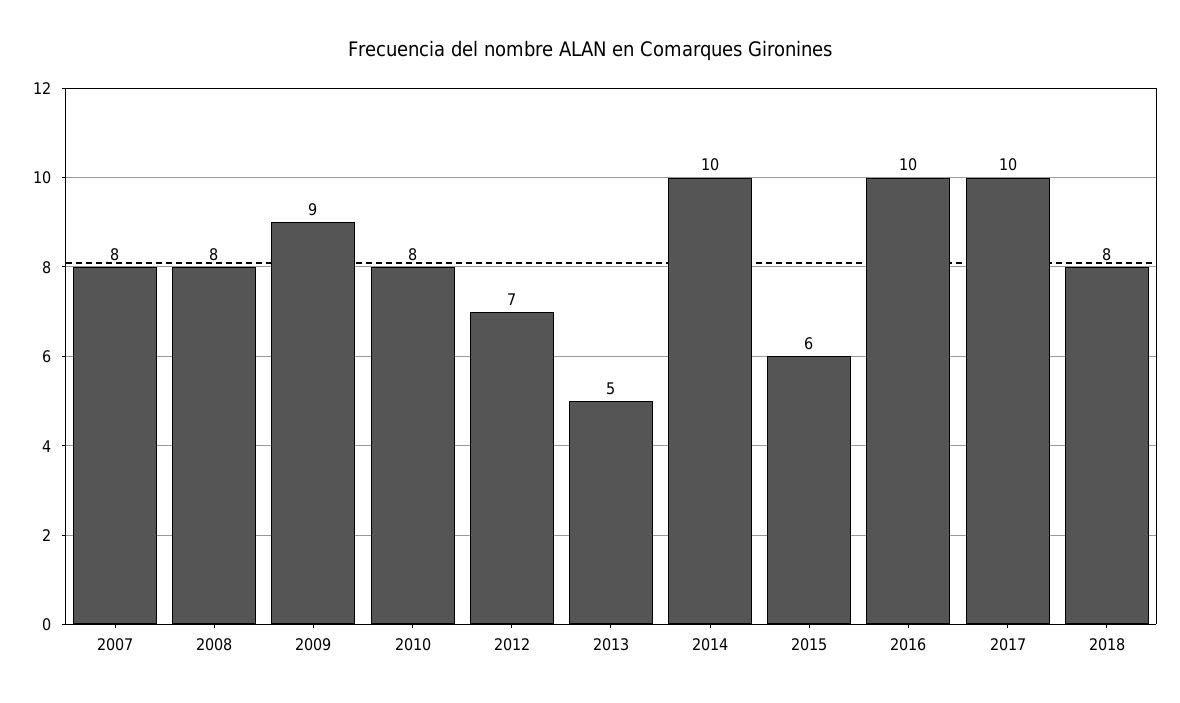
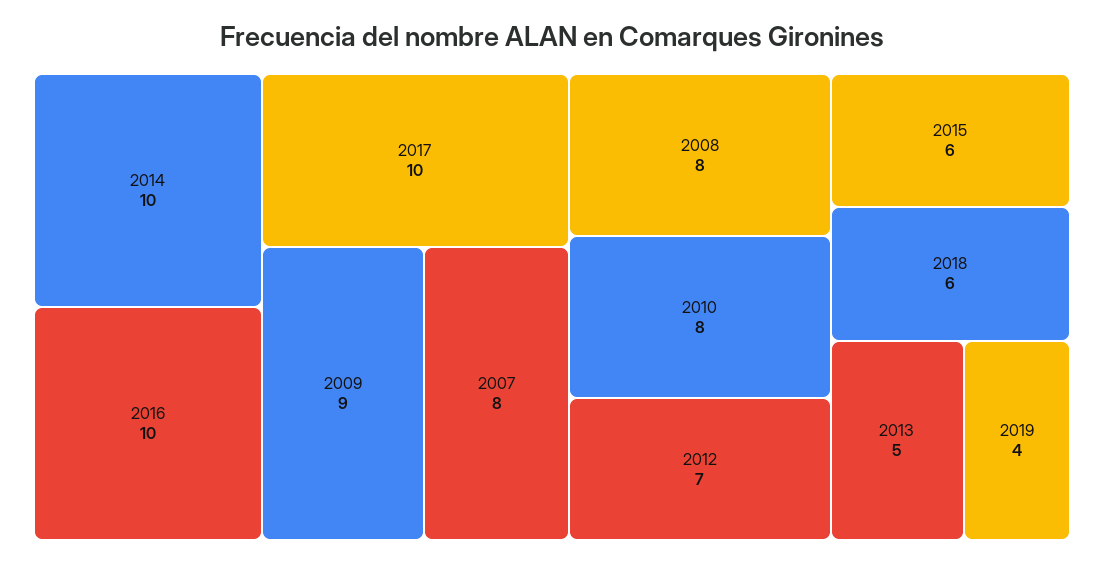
2018: 8 -> 6
2019: none -> 4

